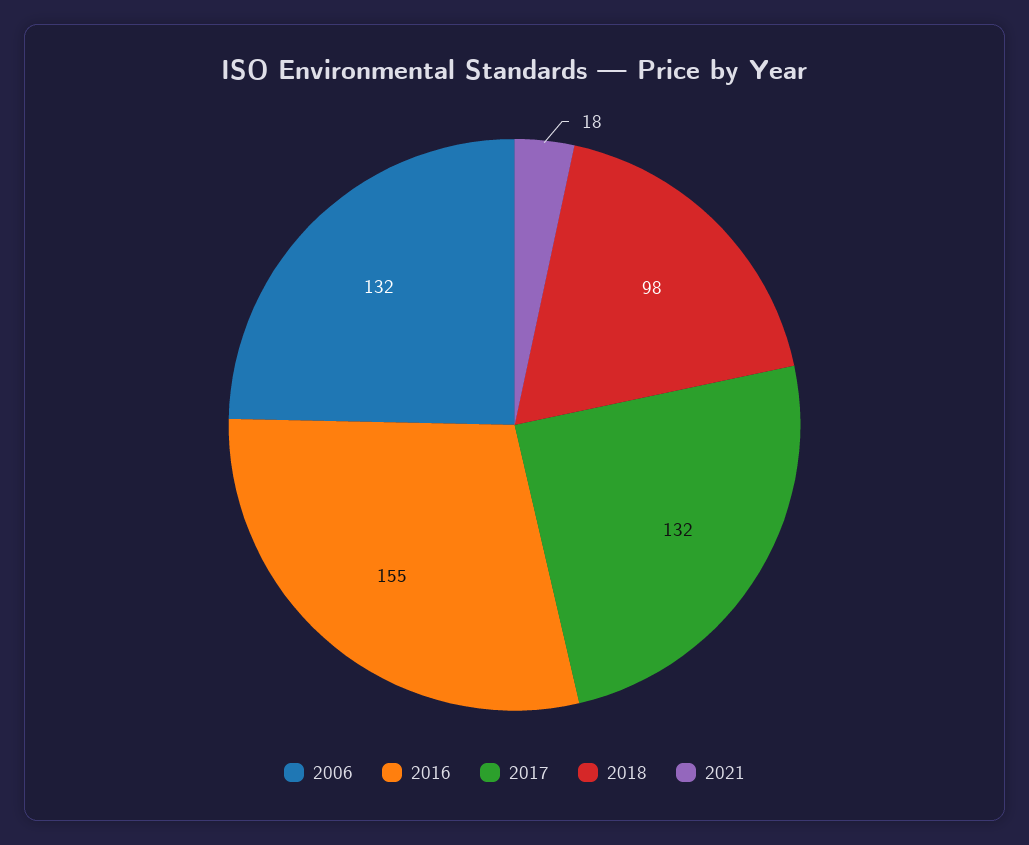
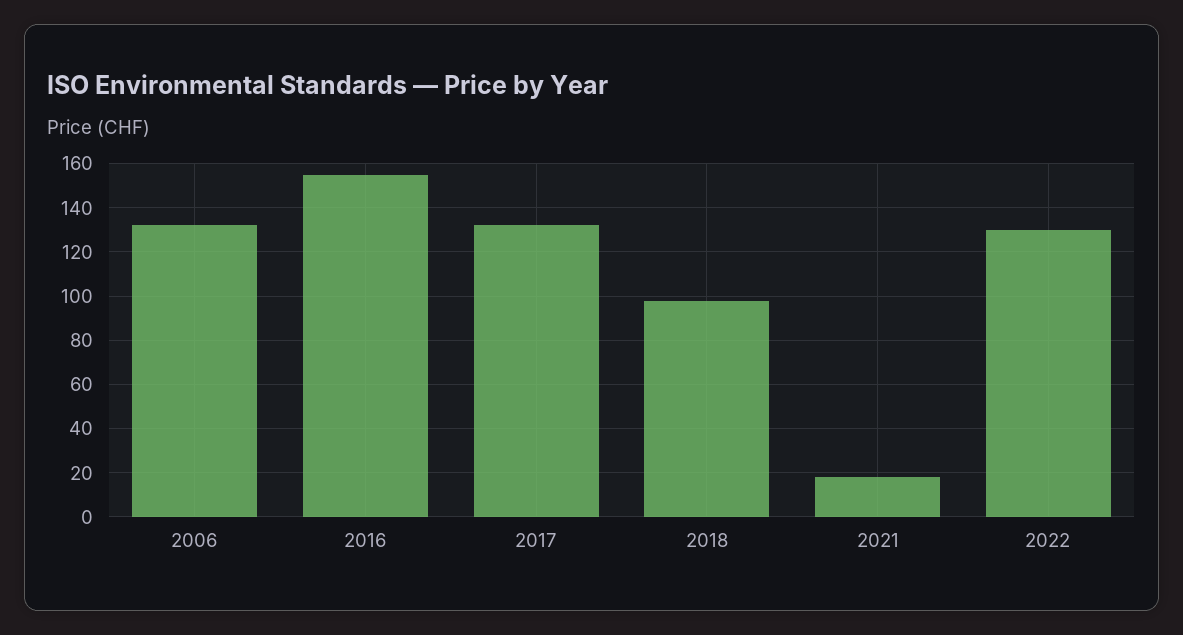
2022: none -> 130

